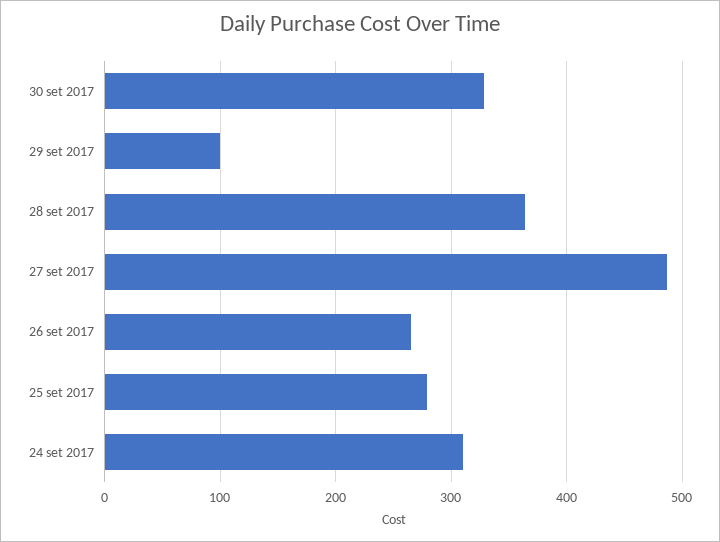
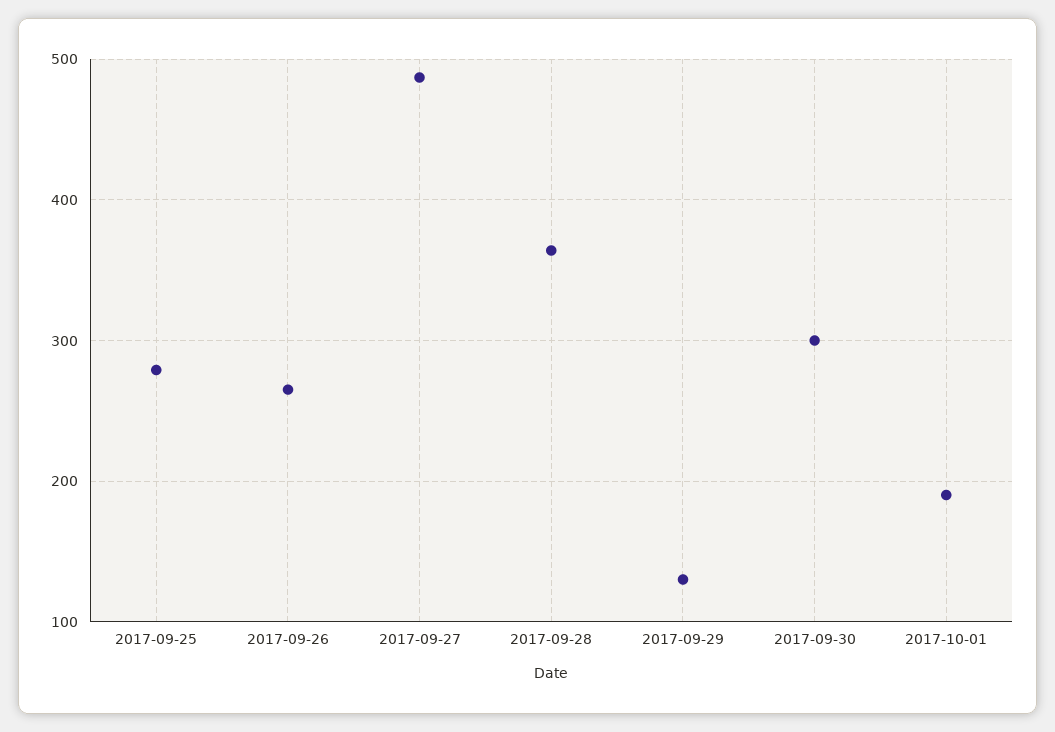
30 set 2017: 330 -> 300
29 set 2017: 100 -> 130
24 set 2017: 310 -> none
2017-10-01: none -> 190

